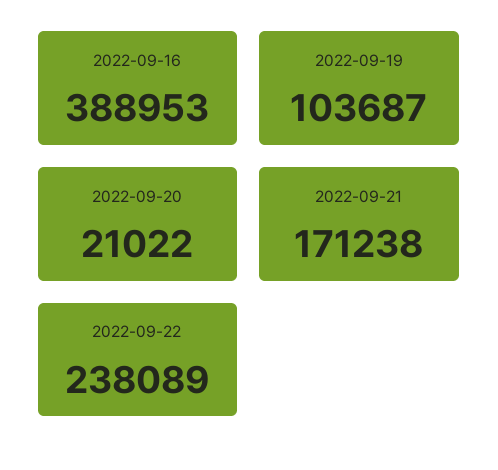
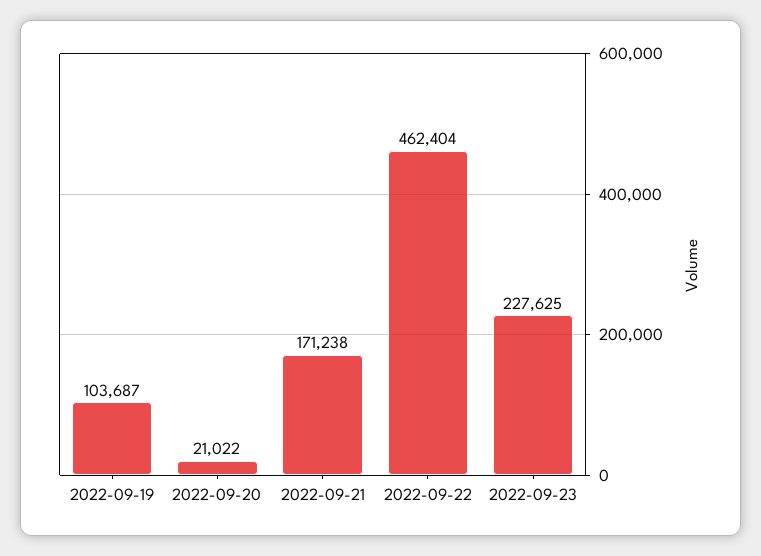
2022-09-16: 388953 -> none
2022-09-22: 238089 -> 462404
2022-09-23: none -> 227625

